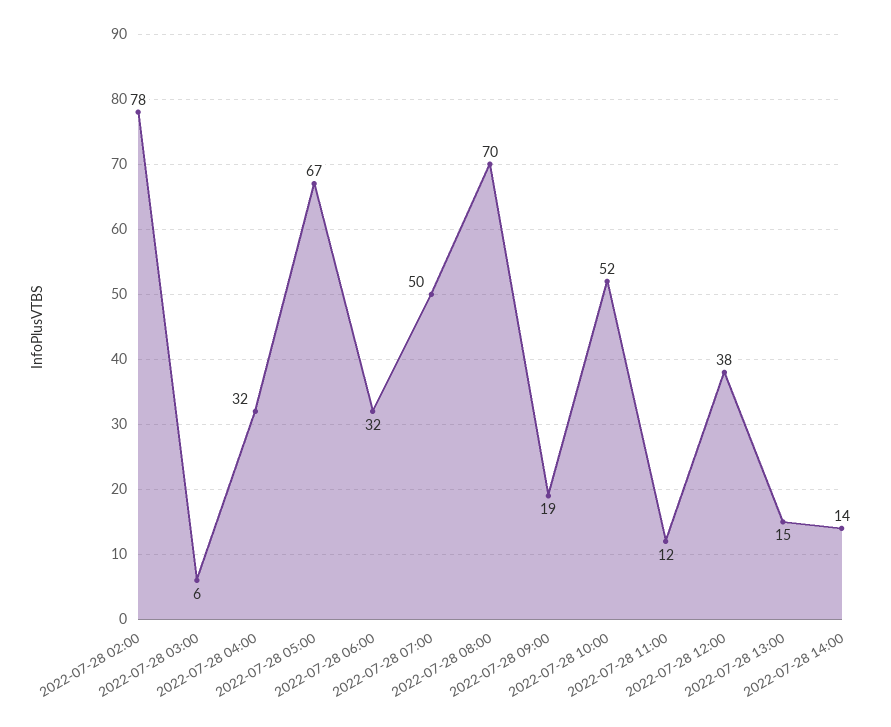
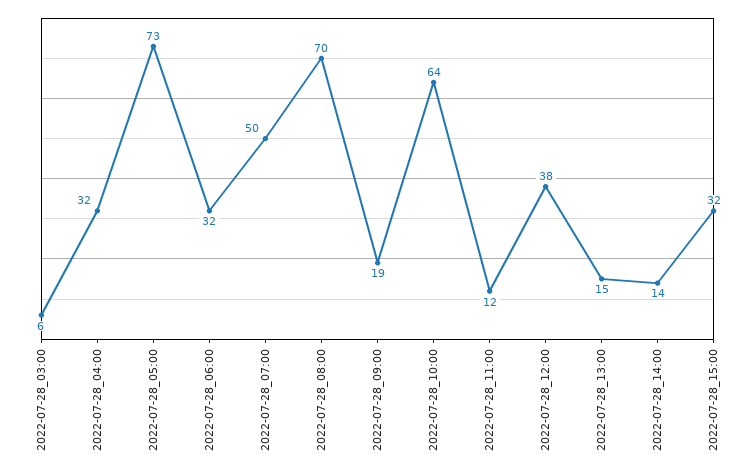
2022-07-28 02:00: 78 -> none
2022-07-28 05:00: 67 -> 73
2022-07-28 10:00: 52 -> 64
2022-07-28_15:00: none -> 32

